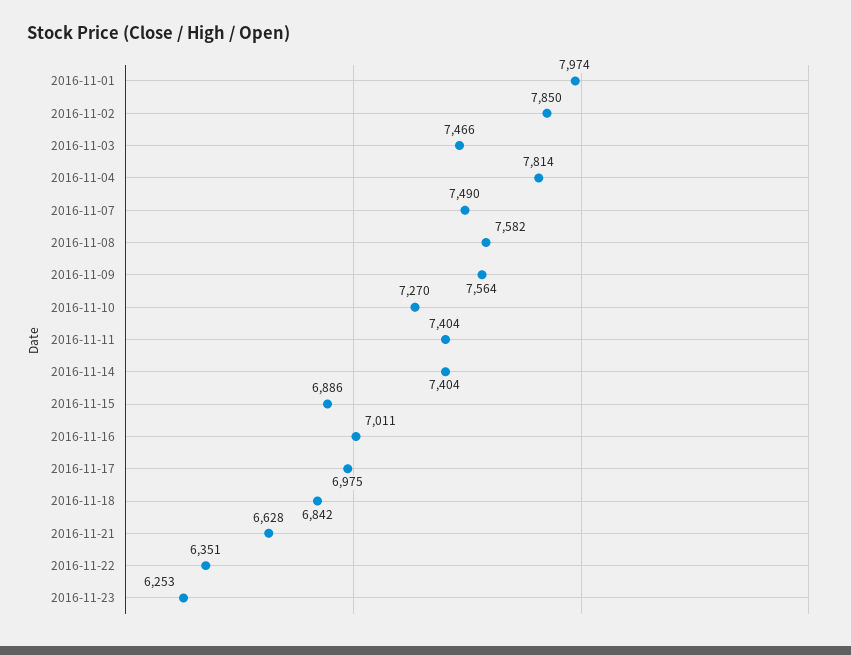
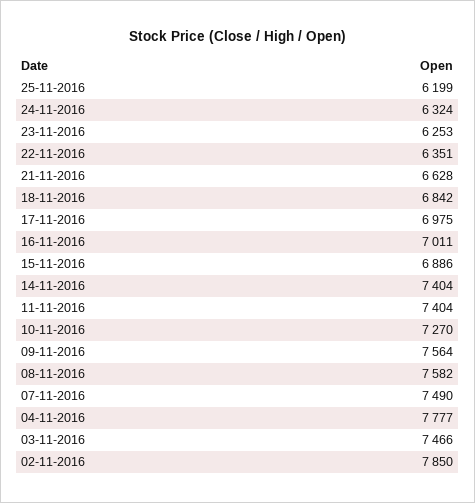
2016-11-01: 7974 -> none
2016-11-04: 7814 -> 7777
25-11-2016: none -> 6199
24-11-2016: none -> 6324

